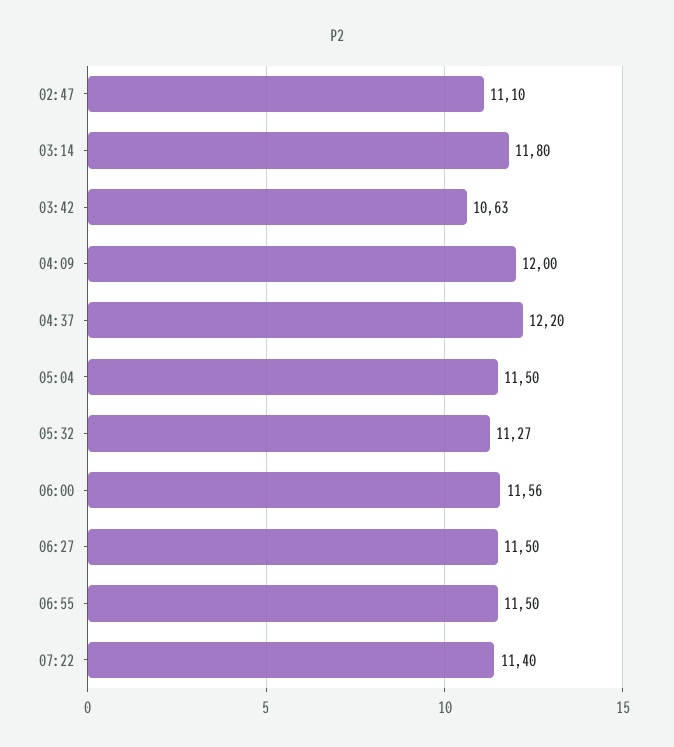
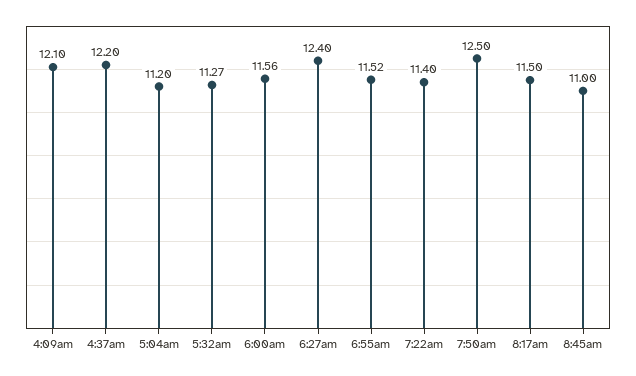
02:47: 11.1 -> none
03:14: 11.8 -> none
03:42: 10.63 -> none
04:09: 12 -> 12.1
05:04: 11.5 -> 11.2
06:27: 11.5 -> 12.4
06:55: 11.5 -> 11.52
7:50am: none -> 12.5
8:17am: none -> 11.5
8:45am: none -> 11

